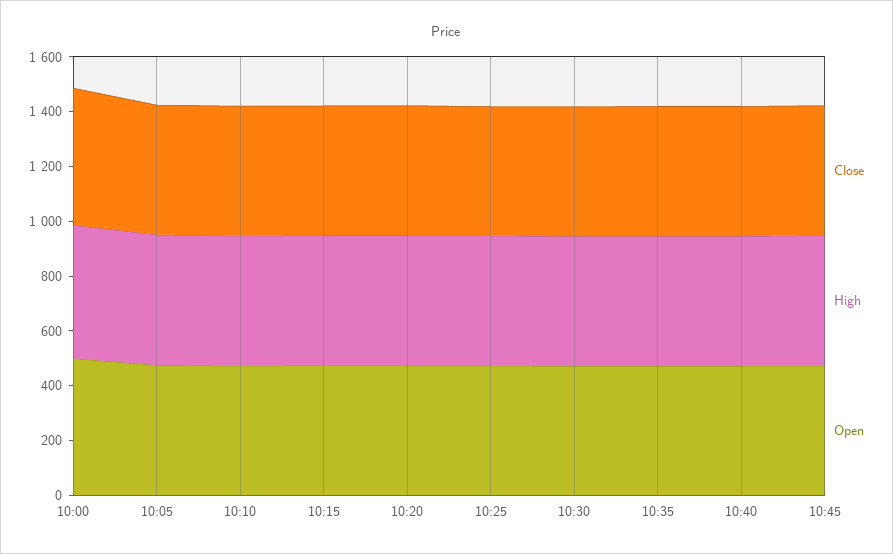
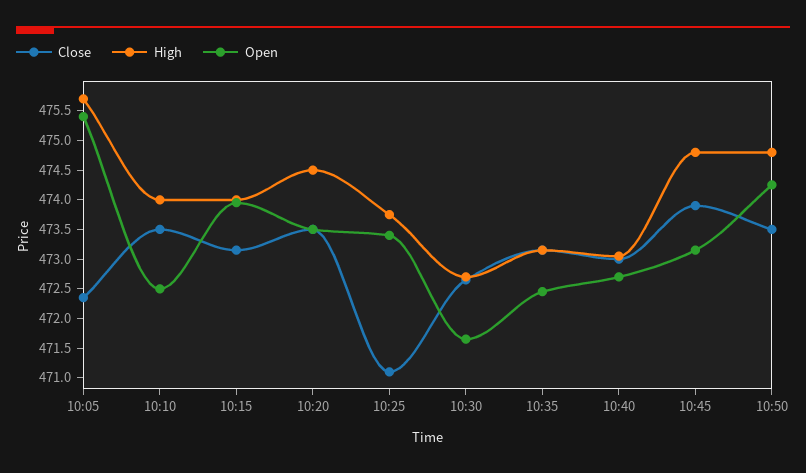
Close, 10:00: 500 -> none
High, 10:00: 500 -> none
Open, 10:00: 500 -> none
Close, 10:50: none -> 473.5
High, 10:50: none -> 474.75
Open, 10:50: none -> 474.25

